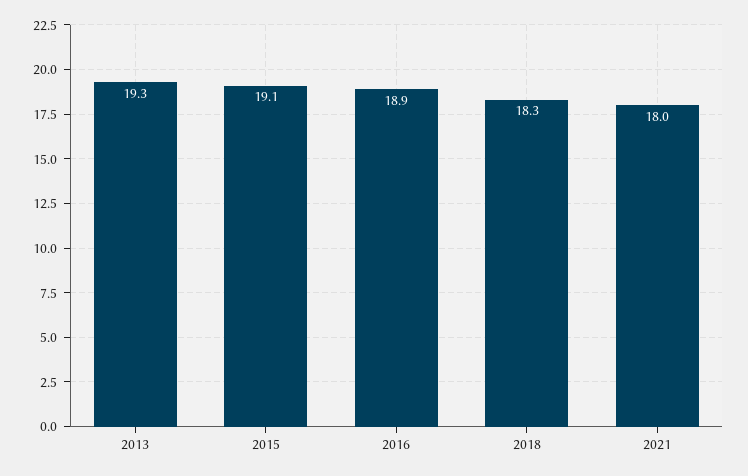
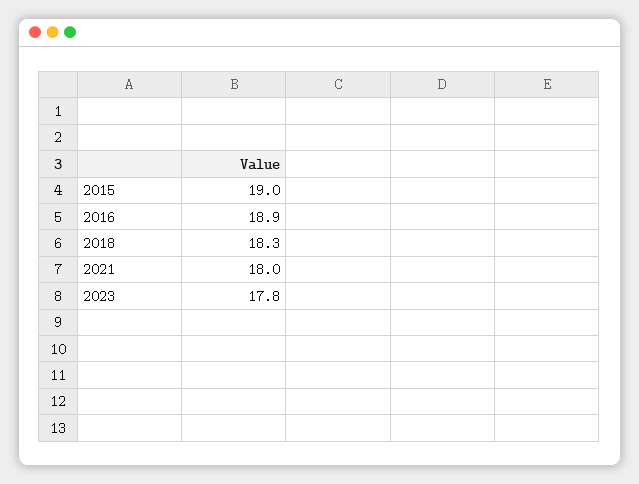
2013: 19.3 -> none
2015: 19.1 -> 19
2023: none -> 17.8

